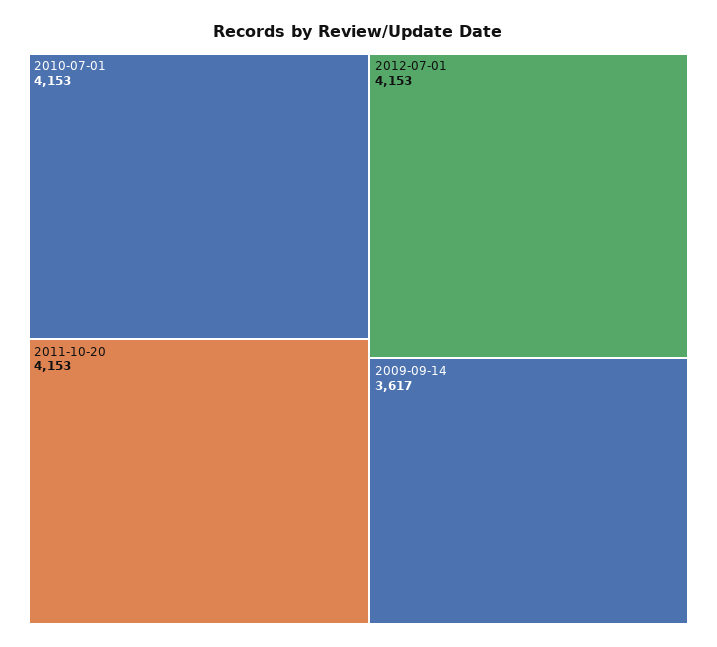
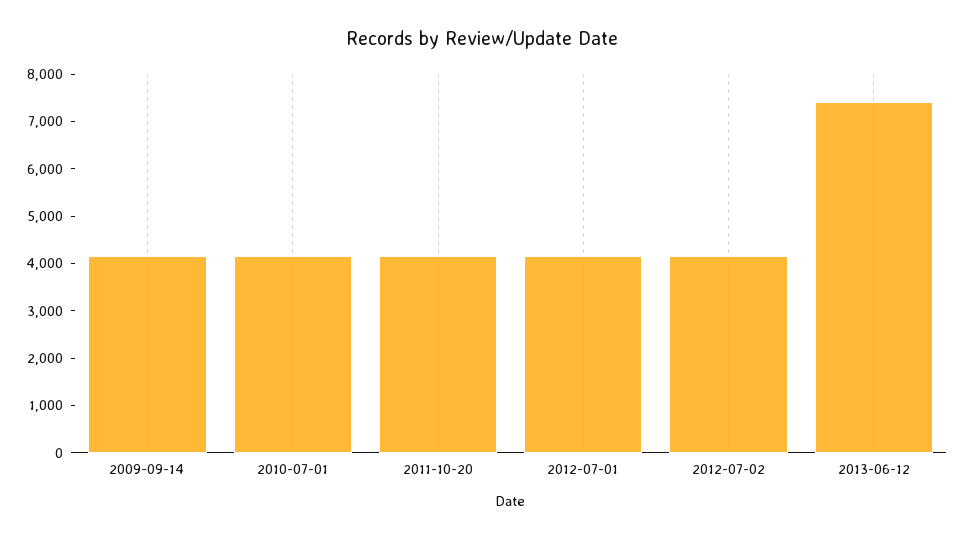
2009-09-14: 3617 -> 4200
2012-07-02: none -> 4200
2013-06-12: none -> 7400

